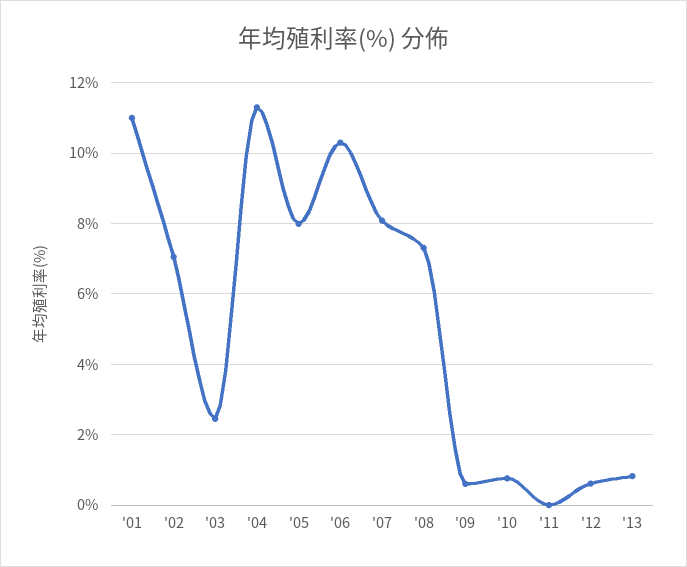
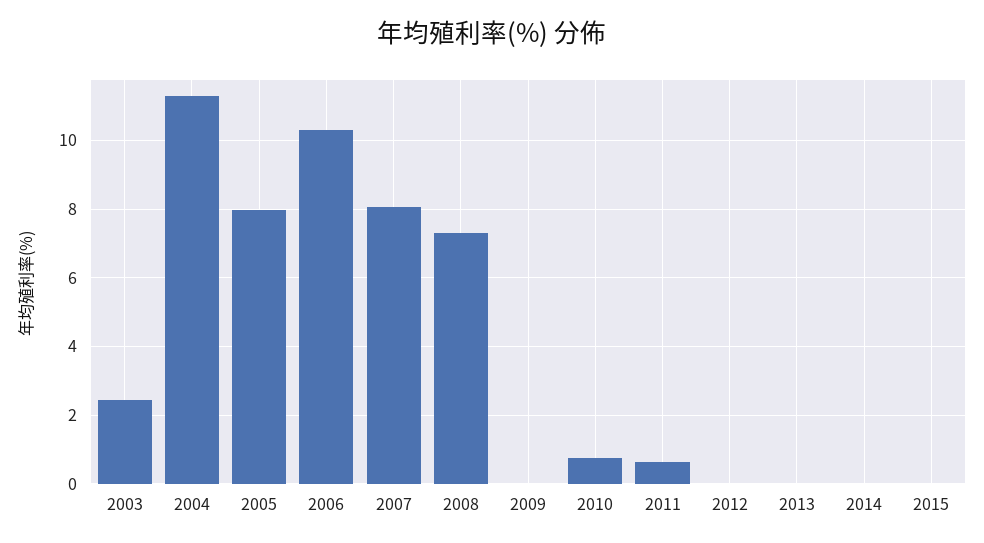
'01: 11 -> none
'02: 7 -> none
'09: 0.6 -> 0
'11: 0 -> 0.6
'12: 0.6 -> 0
'13: 0.8 -> 0
2014: none -> 0
2015: none -> 0

